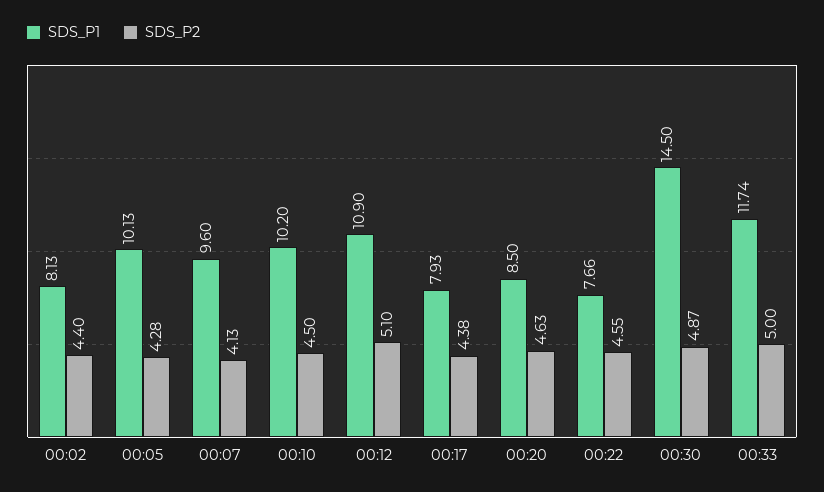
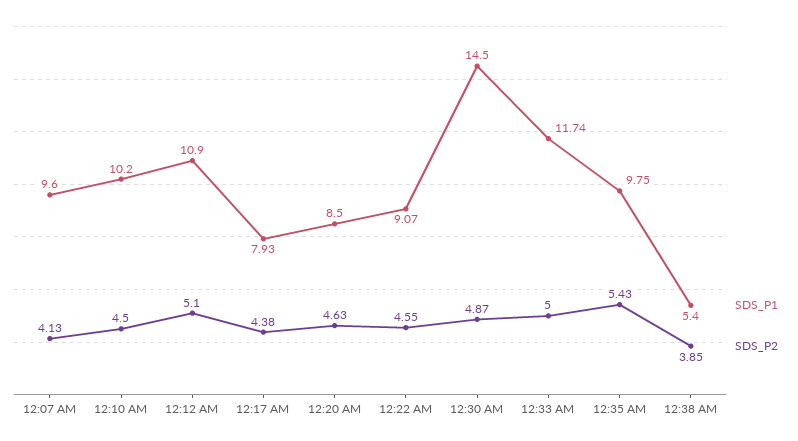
SDS_P1, 00:02: 8.13 -> none
SDS_P2, 00:02: 4.4 -> none
SDS_P1, 00:05: 10.13 -> none
SDS_P2, 00:05: 4.28 -> none
SDS_P1, 00:22: 7.66 -> 9.07
SDS_P1, 12:35 AM: none -> 9.75
SDS_P2, 12:35 AM: none -> 5.43
SDS_P1, 12:38 AM: none -> 5.4
SDS_P2, 12:38 AM: none -> 3.85

